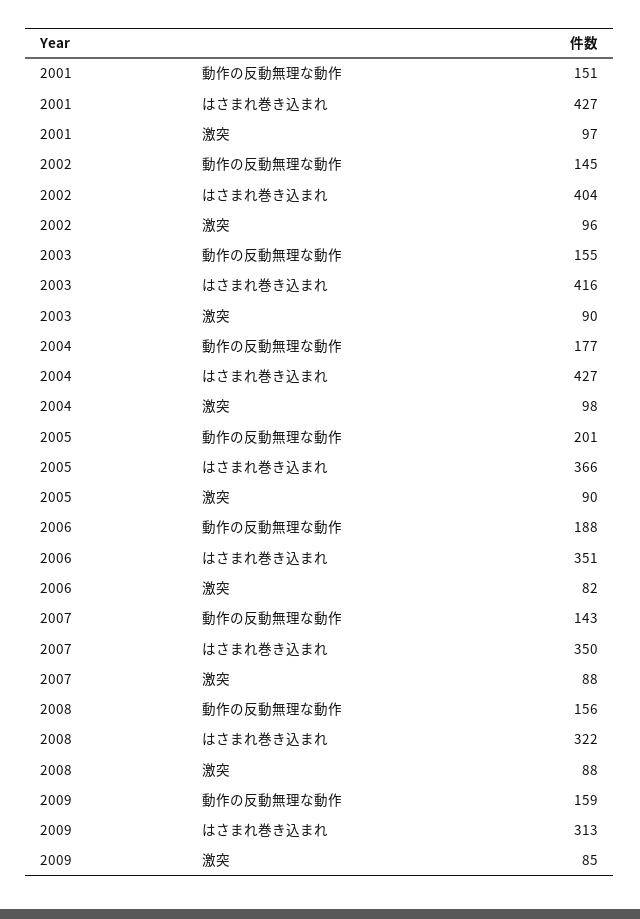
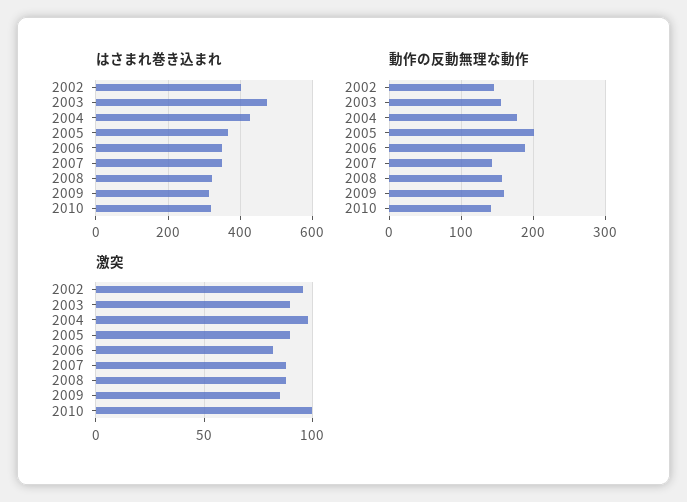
動作の反動無理な動作, 2001: 151 -> none
はさまれ巻き込まれ, 2001: 427 -> none
激突, 2001: 97 -> none
はさまれ巻き込まれ, 2003: 416 -> 480
はさまれ巻き込まれ, 2010: none -> 320
動作の反動無理な動作, 2010: none -> 140
激突, 2010: none -> 100

